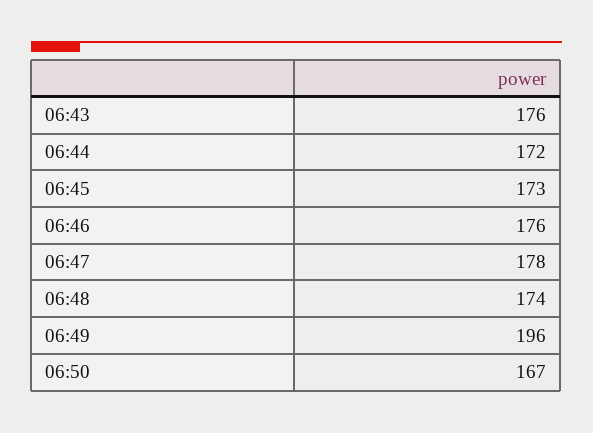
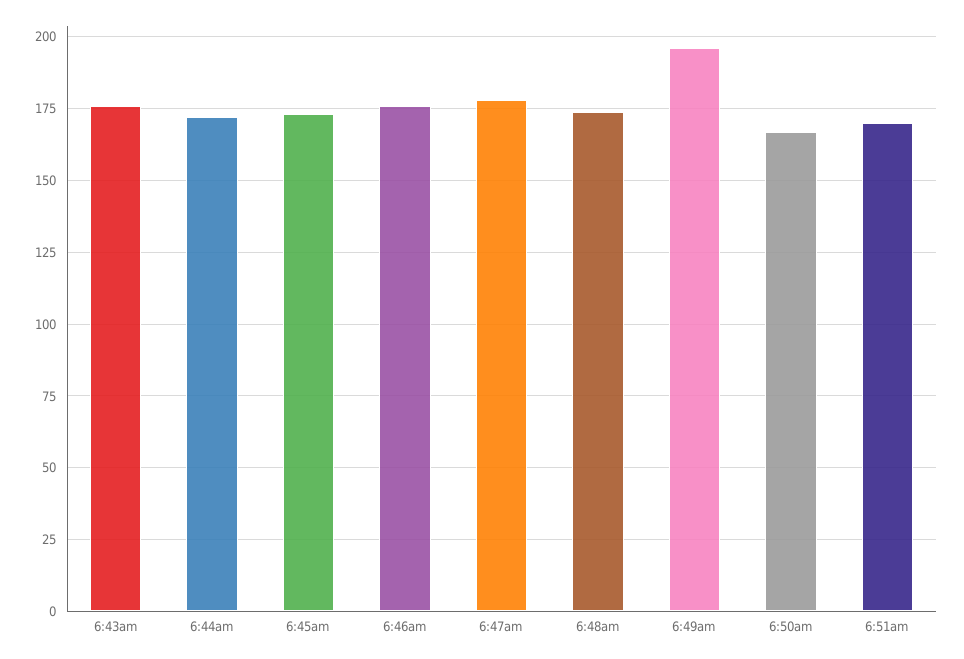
6:51am: none -> 170

